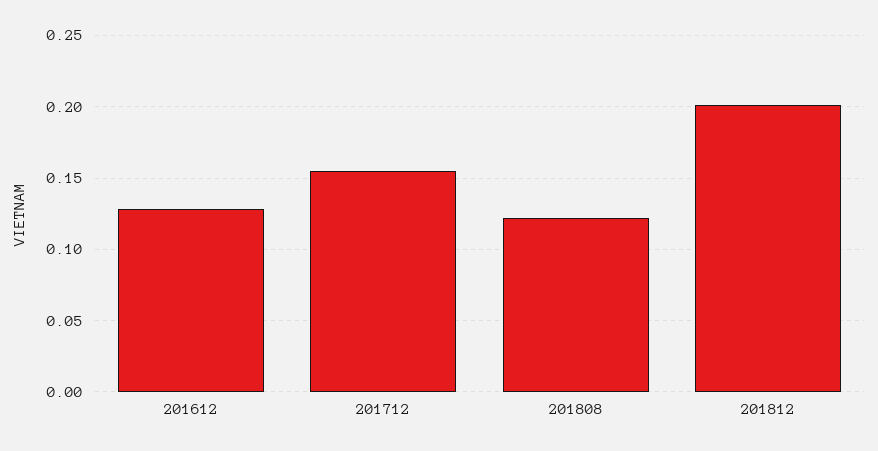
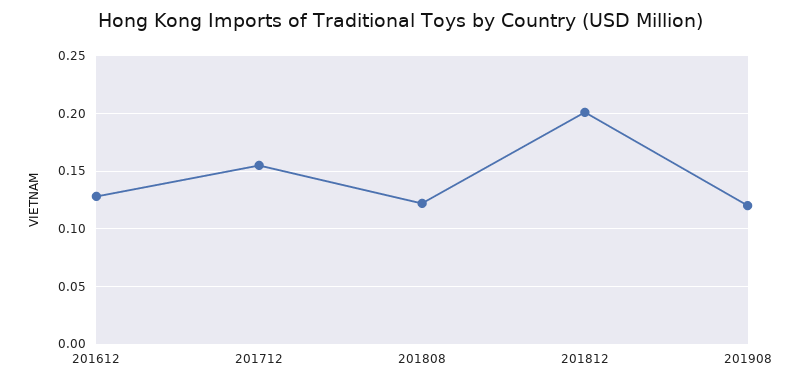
201908: none -> 0.12

